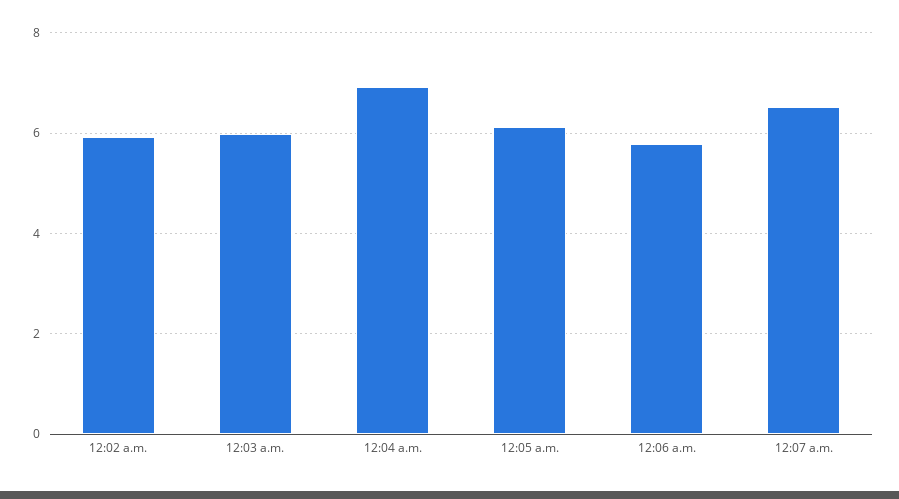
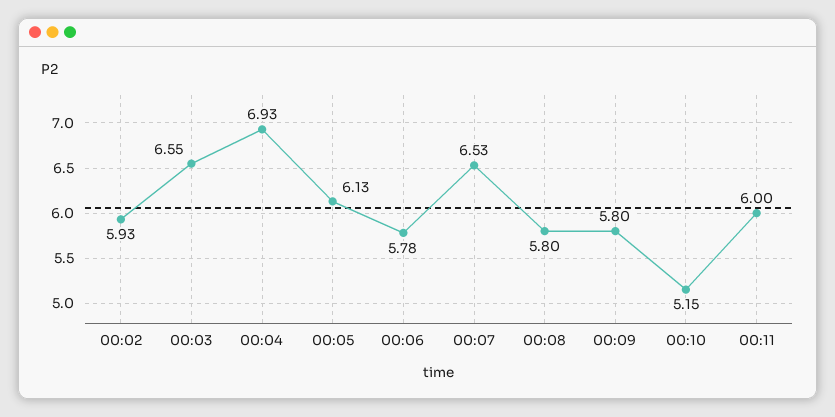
12:03 a.m.: 6 -> 6.55
00:08: none -> 5.8
00:09: none -> 5.8
00:10: none -> 5.15
00:11: none -> 6

